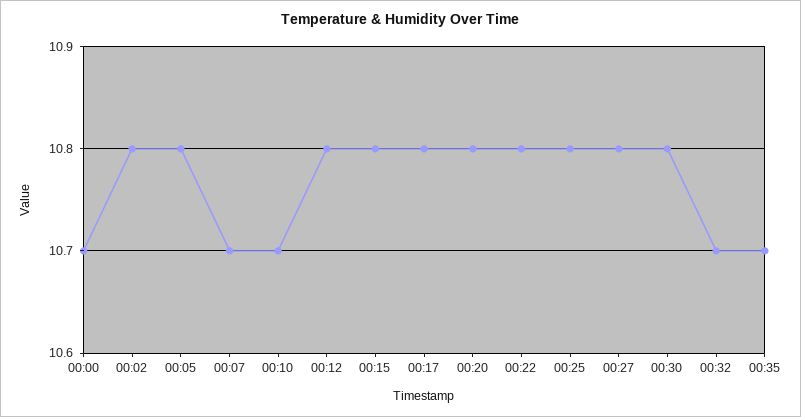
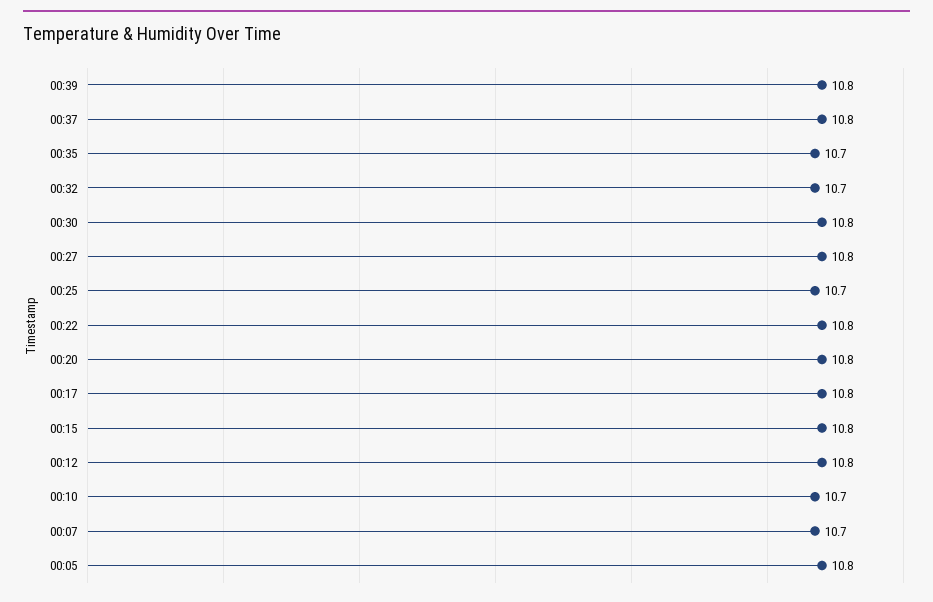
00:00: 10.7 -> none
00:02: 10.8 -> none
00:25: 10.8 -> 10.7
00:39: none -> 10.8
00:37: none -> 10.8

